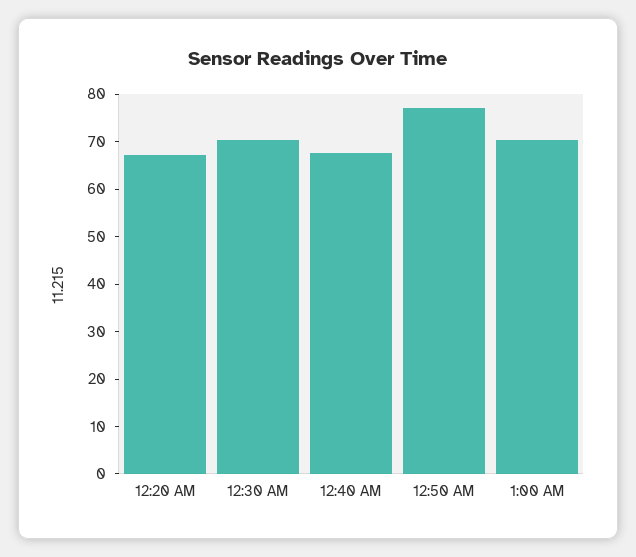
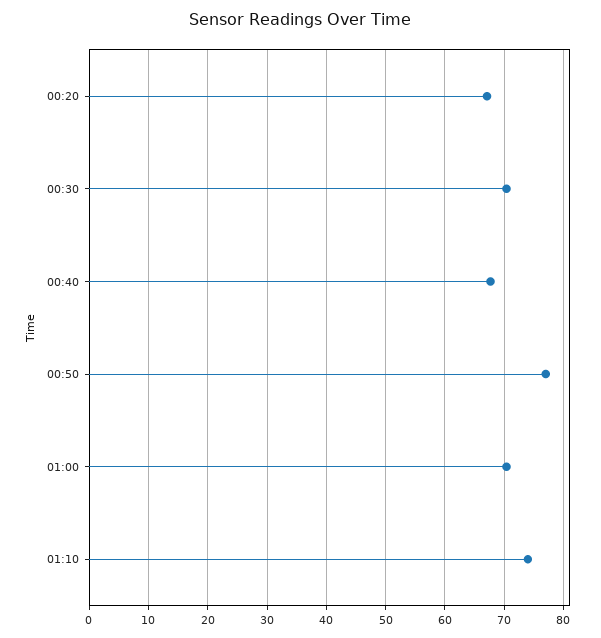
01:10: none -> 74

